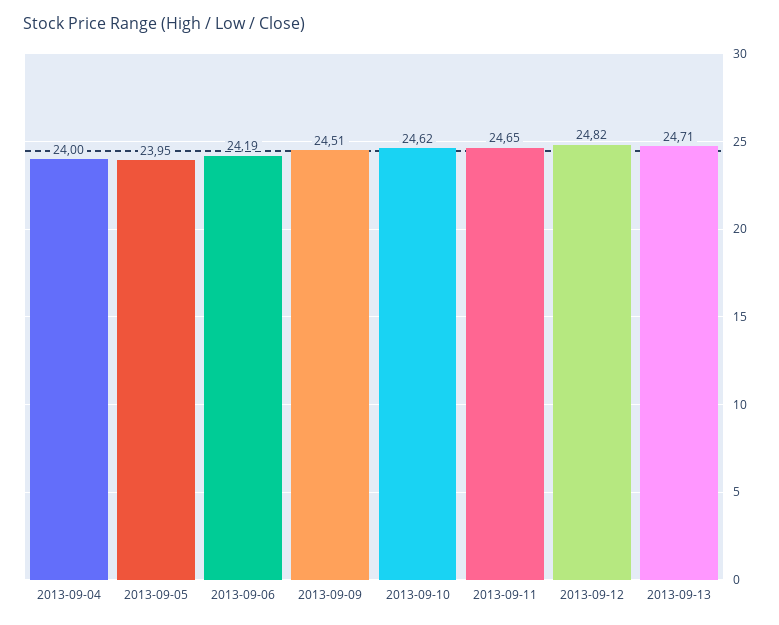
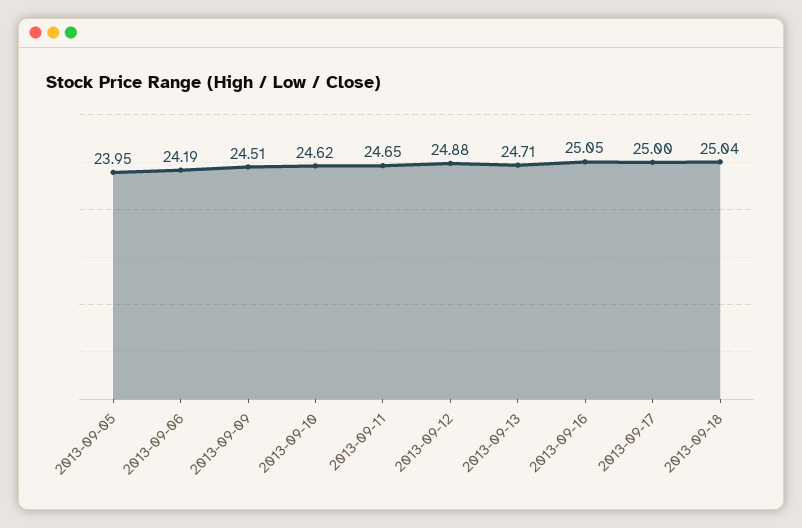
2013-09-04: 24 -> none
2013-09-12: 24.82 -> 24.88
2013-09-16: none -> 25.05
2013-09-17: none -> 25
2013-09-18: none -> 25.04

